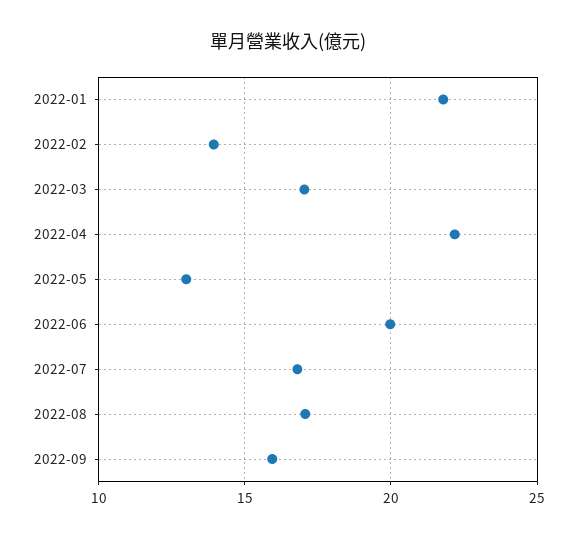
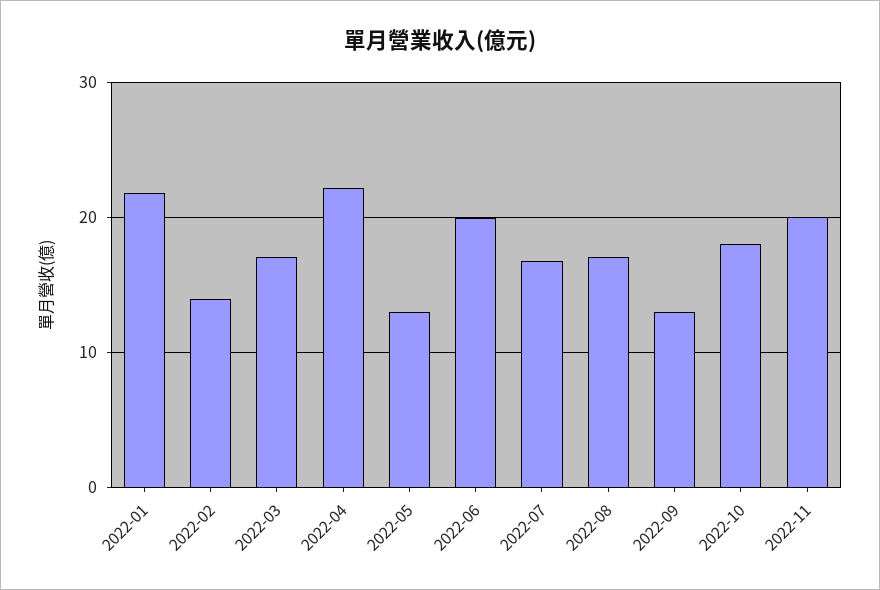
2022-09: 16 -> 13
2022-10: none -> 18
2022-11: none -> 20

